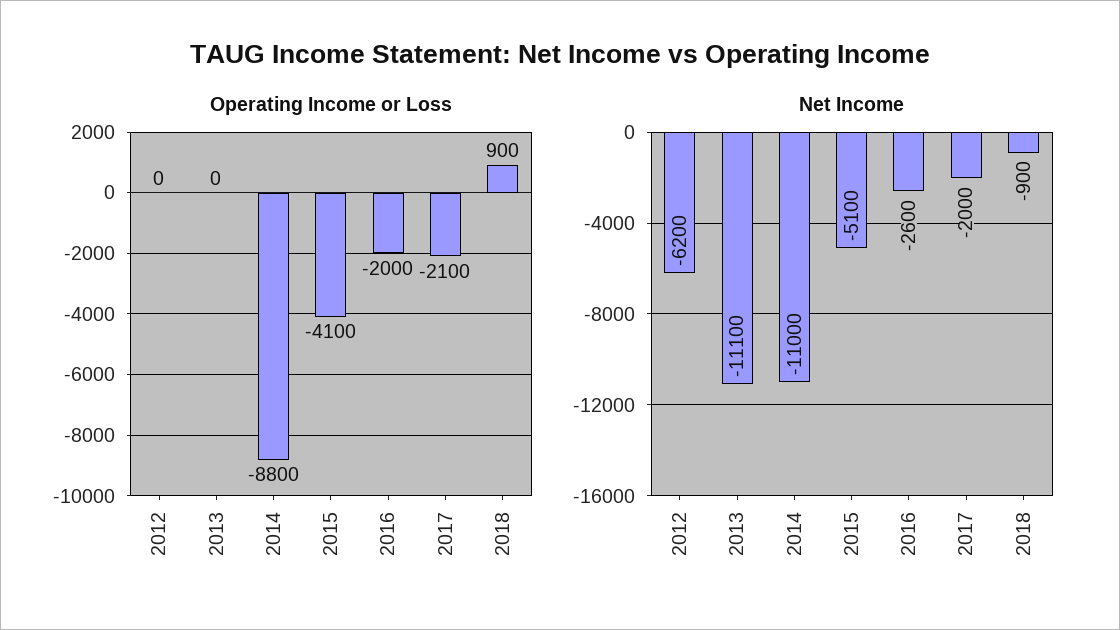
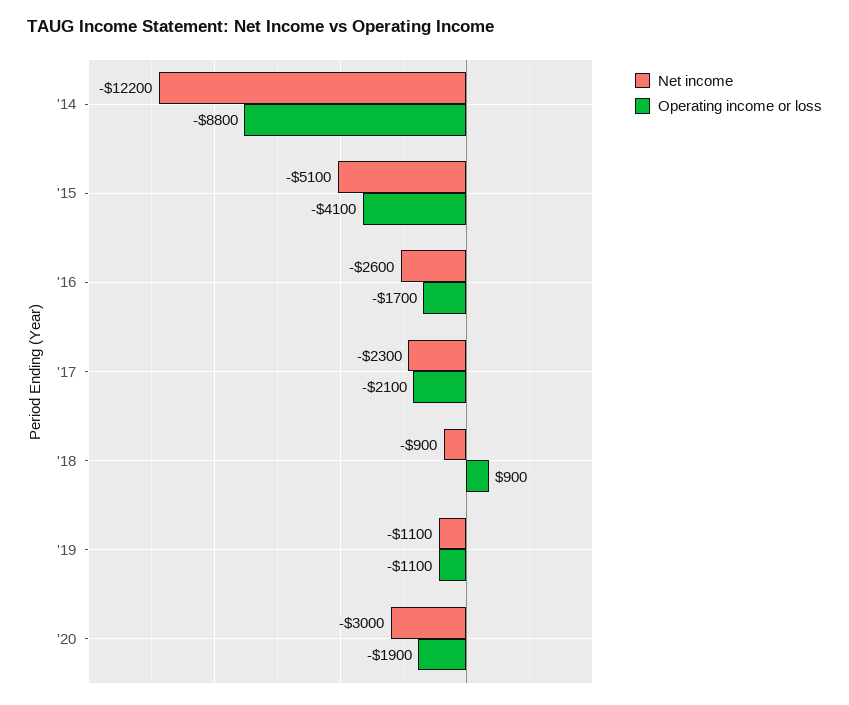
Operating Income or Loss, 2012: 0 -> none
Operating Income or Loss, 2013: 0 -> none
Operating Income or Loss, 2016: -2000 -> -1700
Net Income, 2012: -6200 -> none
Net Income, 2013: -11100 -> none
Net Income, 2014: -11000 -> -12200
Net Income, 2017: -2000 -> -2300
Net Income, '19: none -> -1100
Operating Income or Loss, '19: none -> -1100
Net Income, '20: none -> -3000
Operating Income or Loss, '20: none -> -1900

